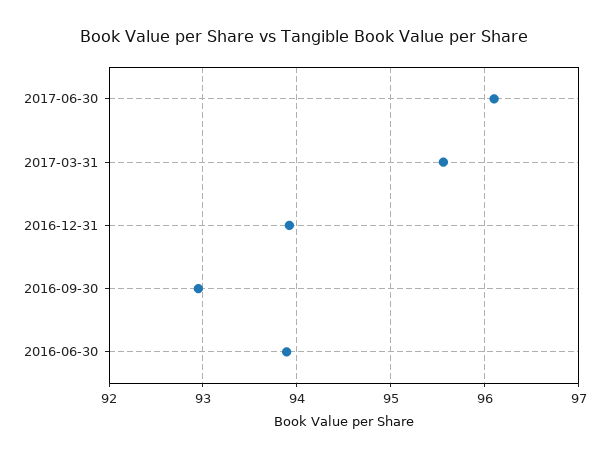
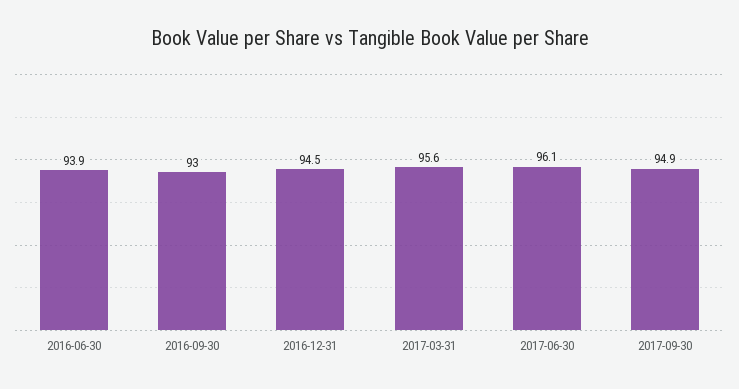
2016-12-31: 93.9 -> 94.5
2017-09-30: none -> 94.9

